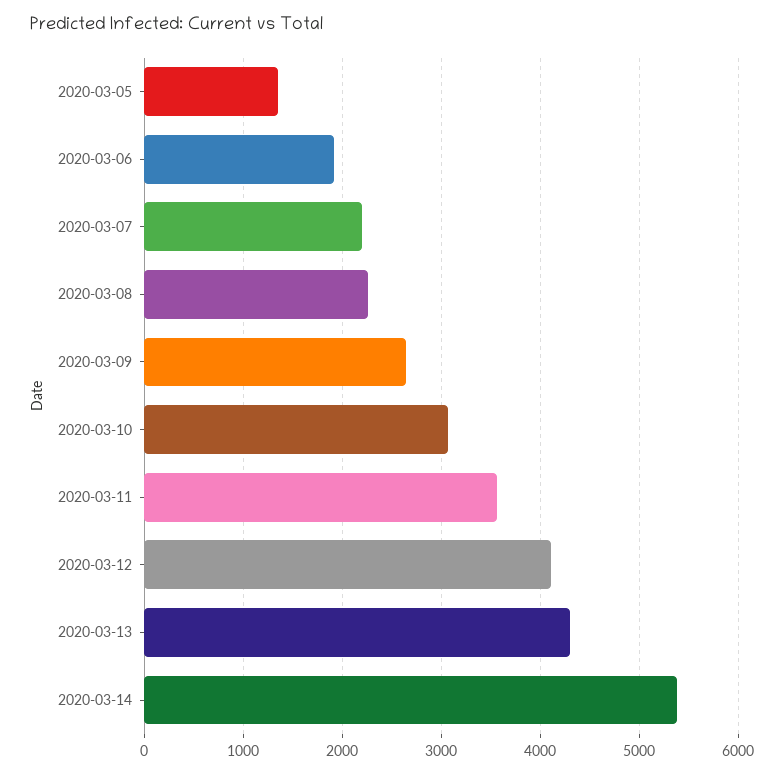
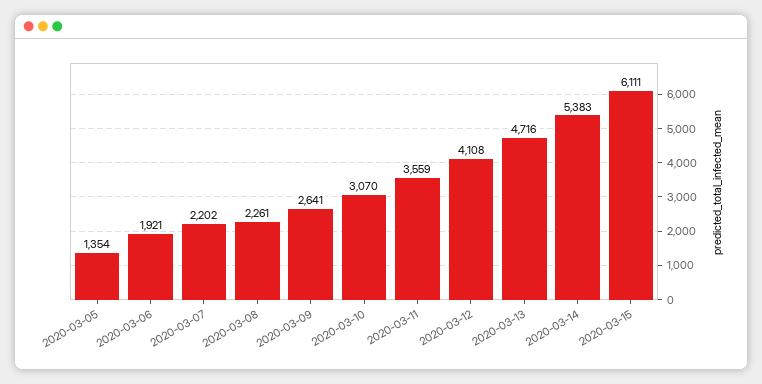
2020-03-13: 4300 -> 4716
2020-03-15: none -> 6111

